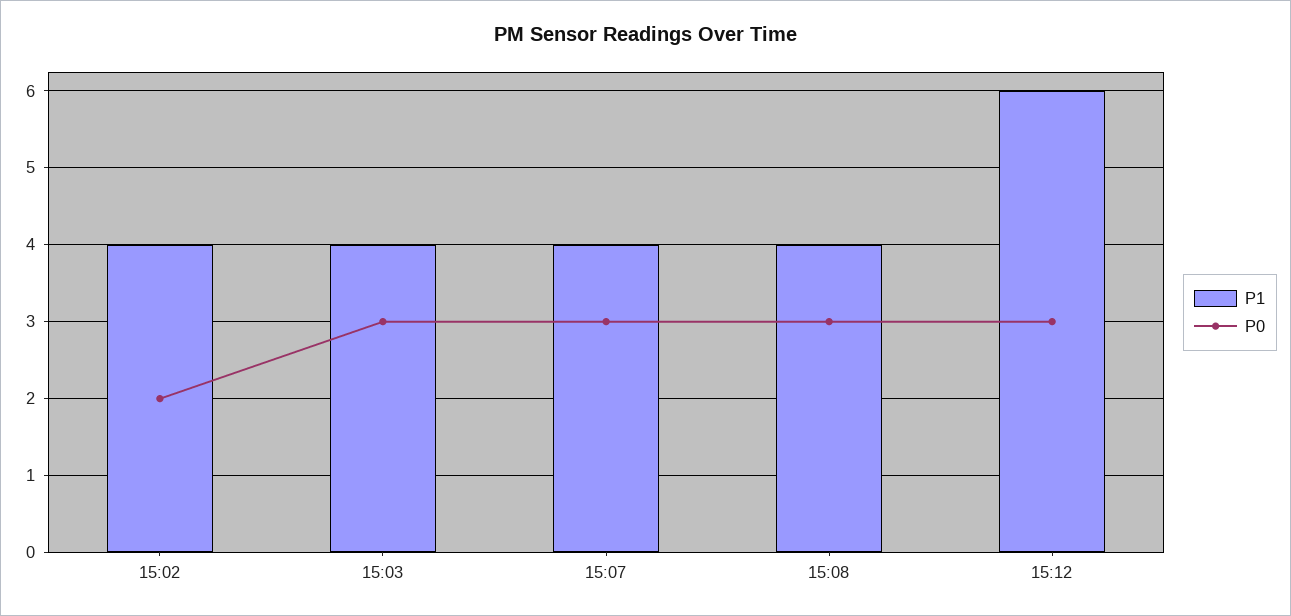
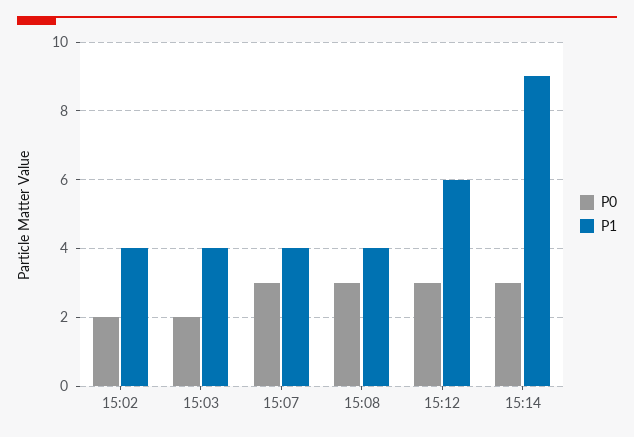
P0, 15:03: 3 -> 2
P0, 15:14: none -> 3
P1, 15:14: none -> 9

